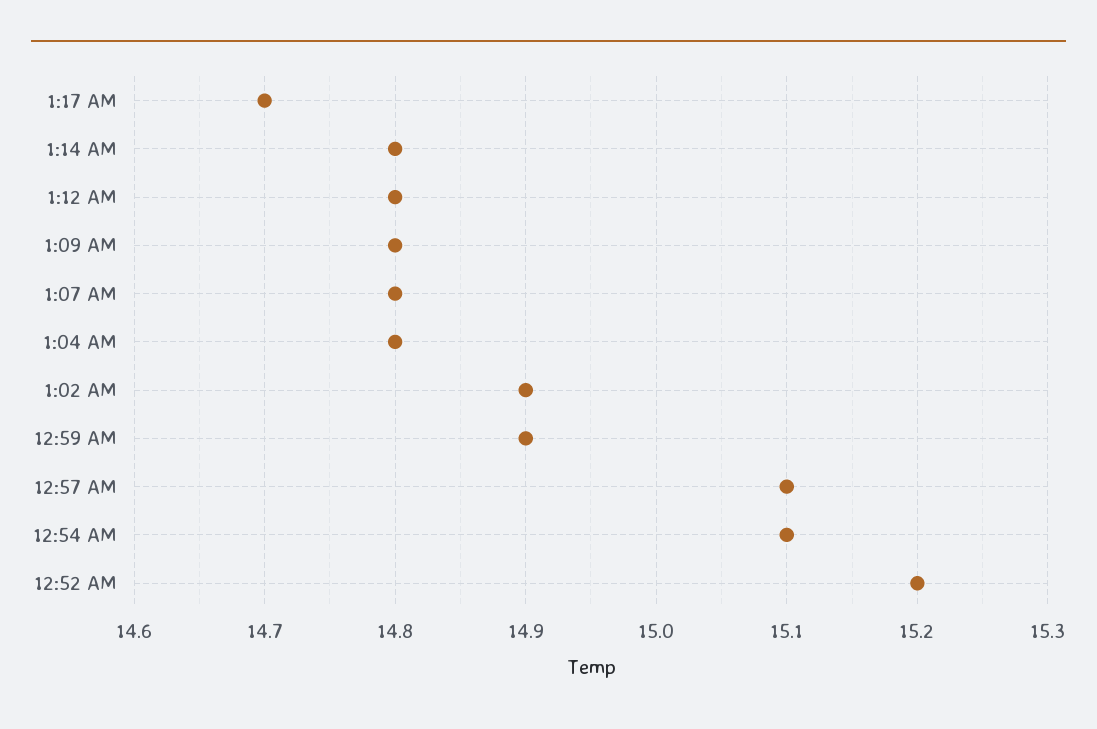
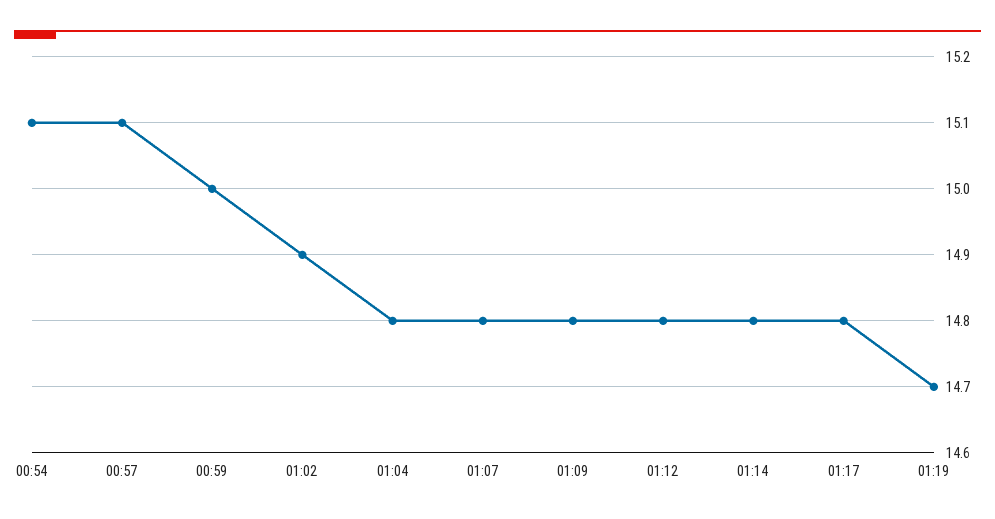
1:17 AM: 14.7 -> 14.8
12:59 AM: 14.9 -> 15
12:52 AM: 15.2 -> none
01:19: none -> 14.7

